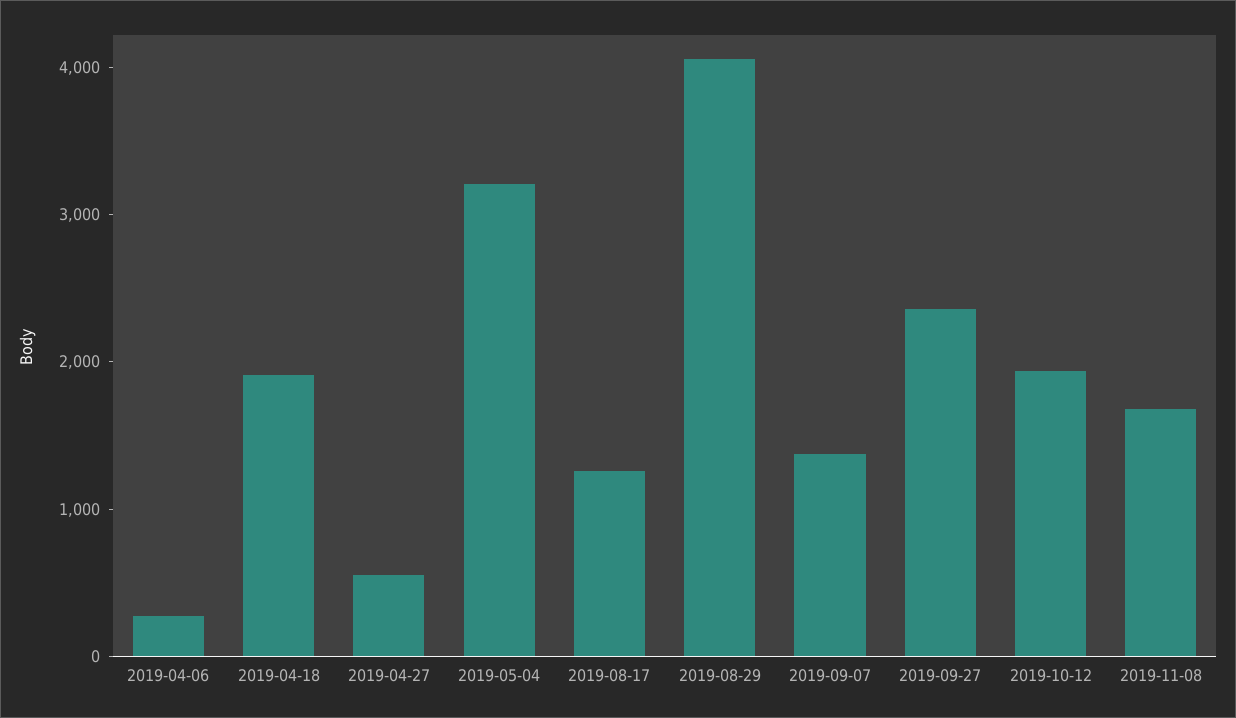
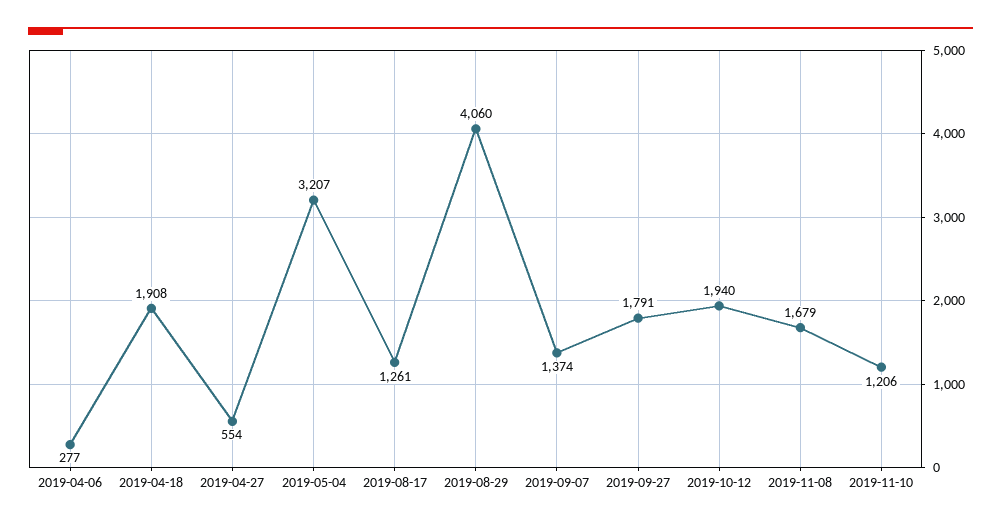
2019-09-27: 2400 -> 1791
2019-11-10: none -> 1206

